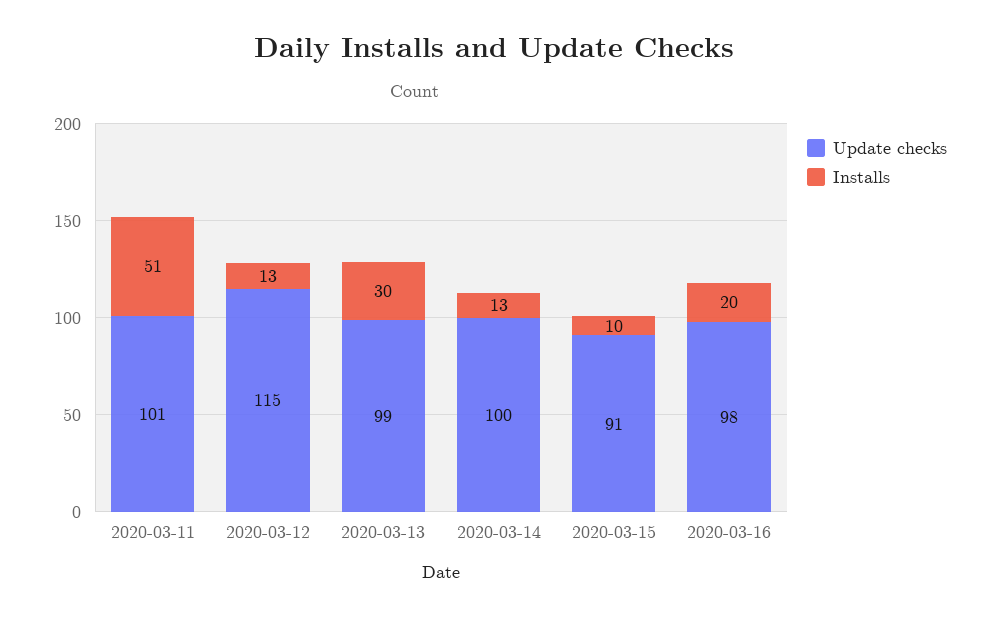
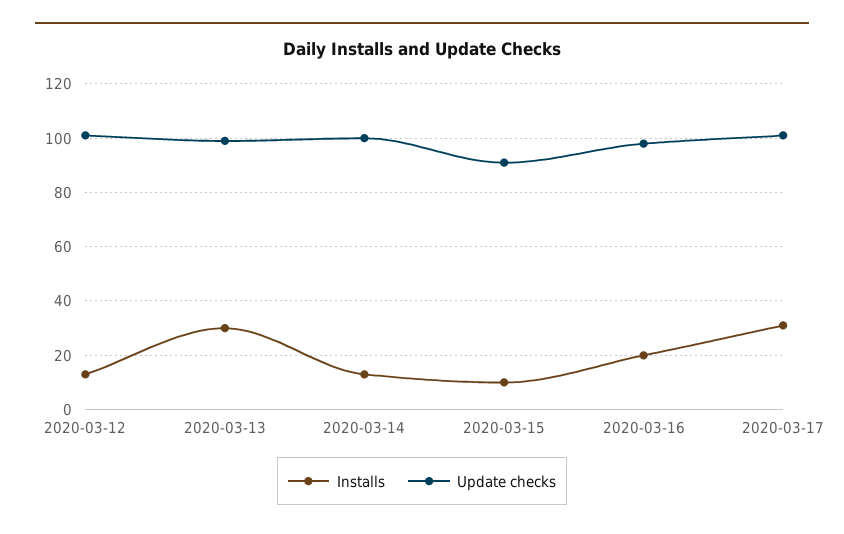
Update checks, 2020-03-11: 101 -> none
Installs, 2020-03-11: 51 -> none
Update checks, 2020-03-12: 115 -> 100
Installs, 2020-03-17: none -> 30
Update checks, 2020-03-17: none -> 100

